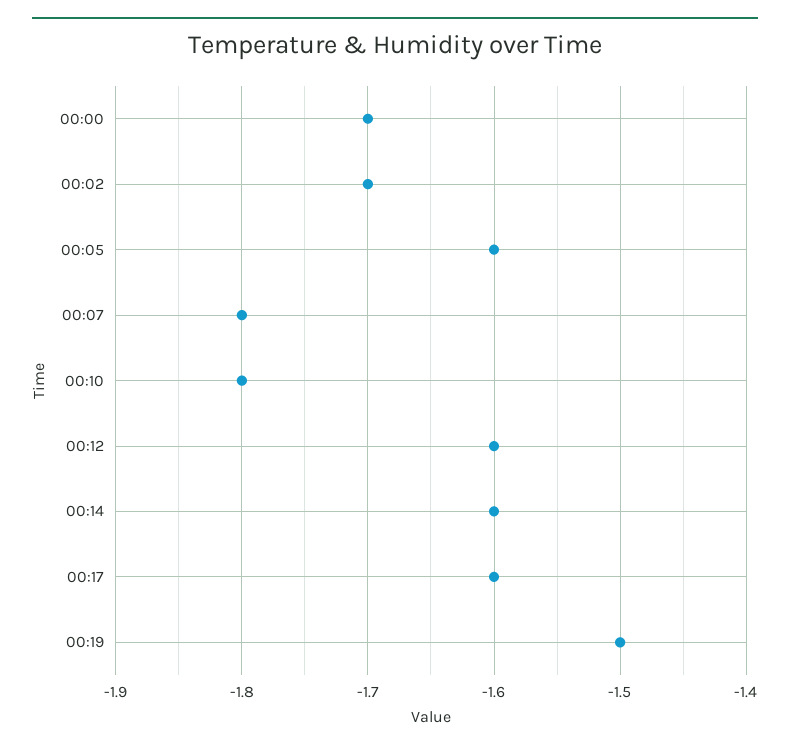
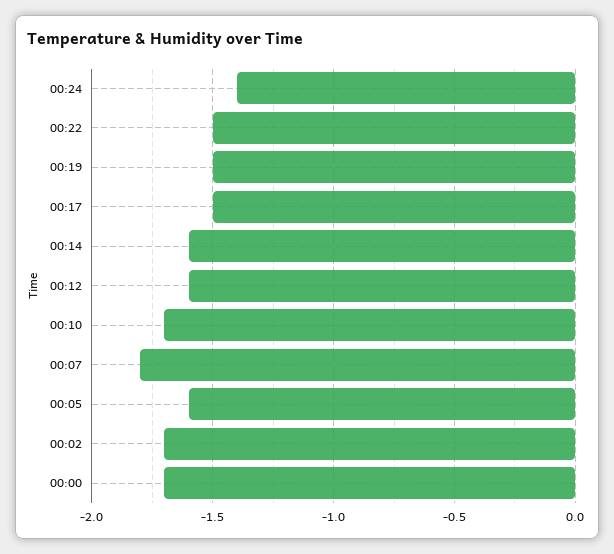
00:10: -1.8 -> -1.7
00:17: -1.6 -> -1.5
00:24: none -> -1.4
00:22: none -> -1.5

